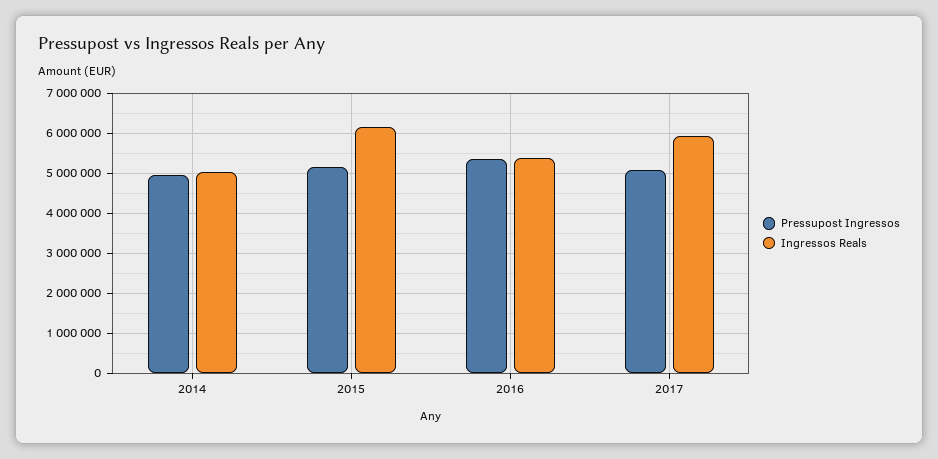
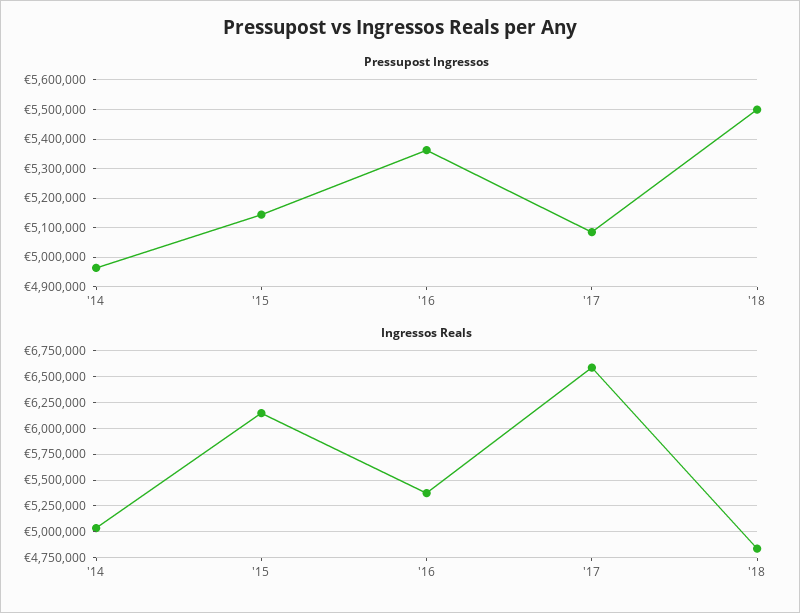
Ingressos Reals, 2017: 6000000 -> 6500000
Pressupost Ingressos, '18: none -> 5500000
Ingressos Reals, '18: none -> 4750000

